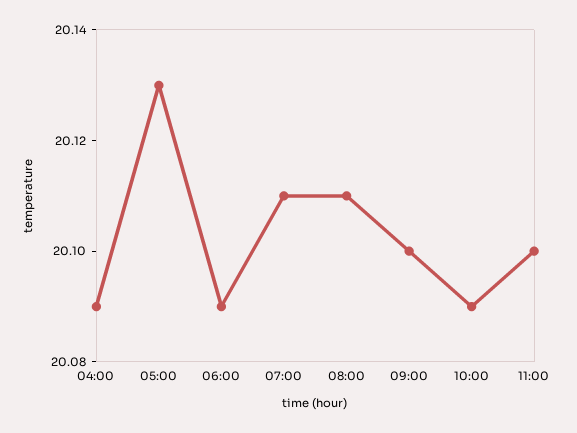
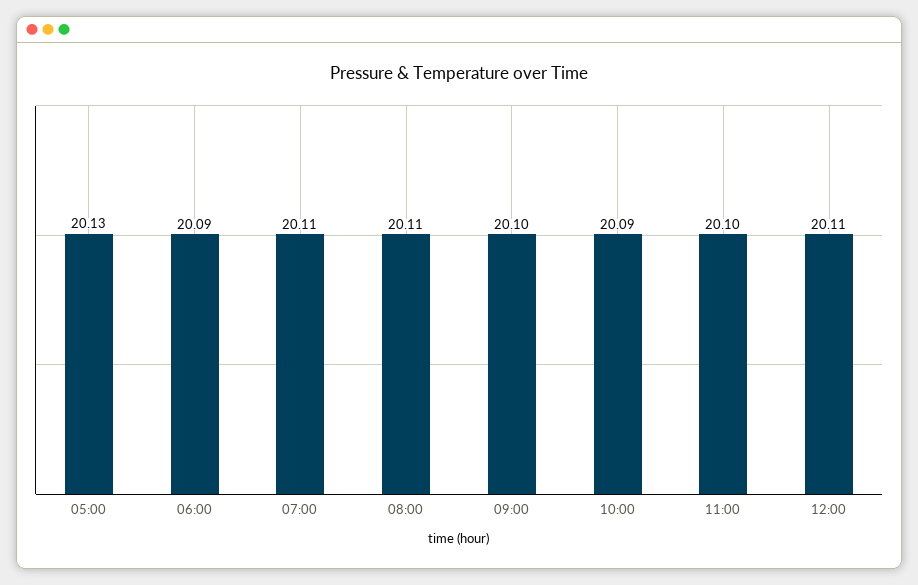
04:00: 20.09 -> none
12:00: none -> 20.11

